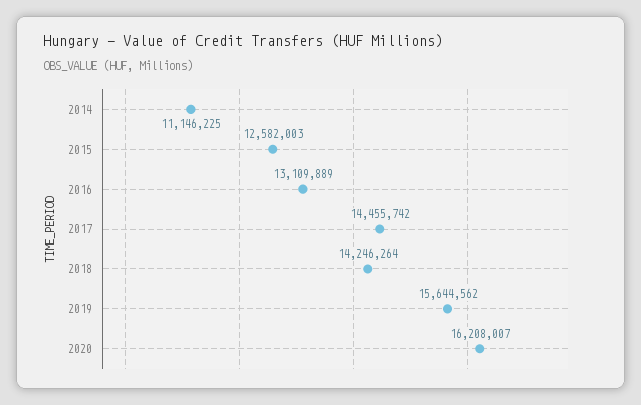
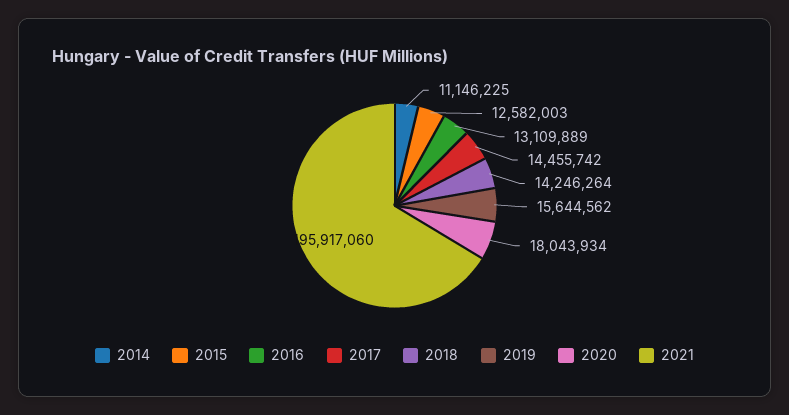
2020: 16208007 -> 18043934
2021: none -> 195917060

